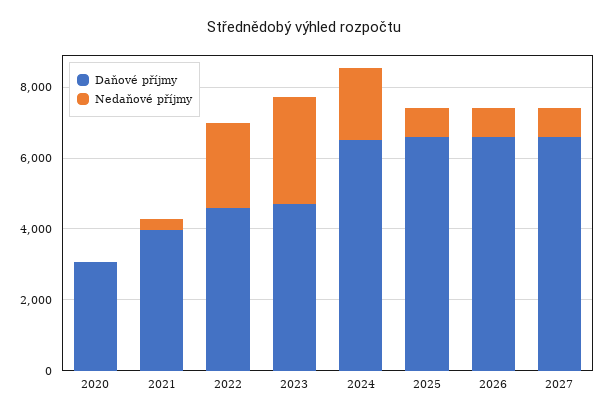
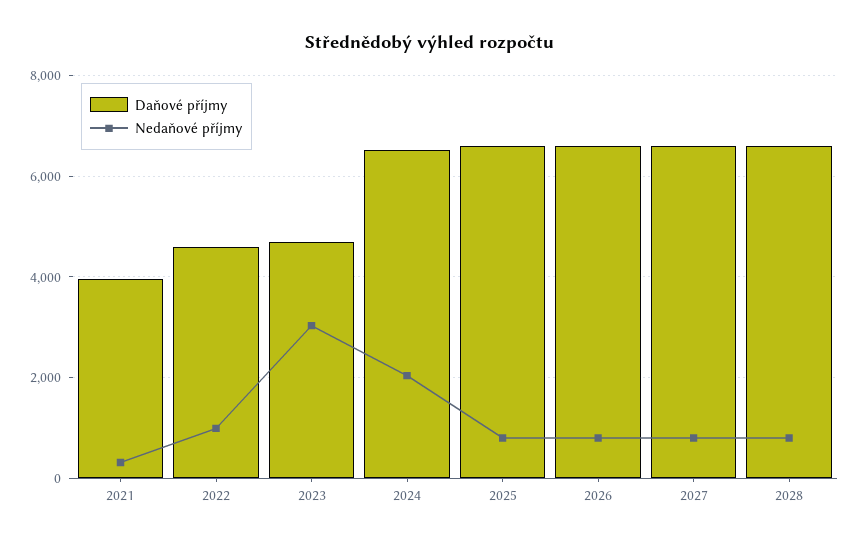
Daňové příjmy, 2020: 3000 -> none
Nedaňové příjmy, 2020: 0 -> none
Nedaňové příjmy, 2022: 2500 -> 1000
Daňové příjmy, 2028: none -> 6600
Nedaňové příjmy, 2028: none -> 800

